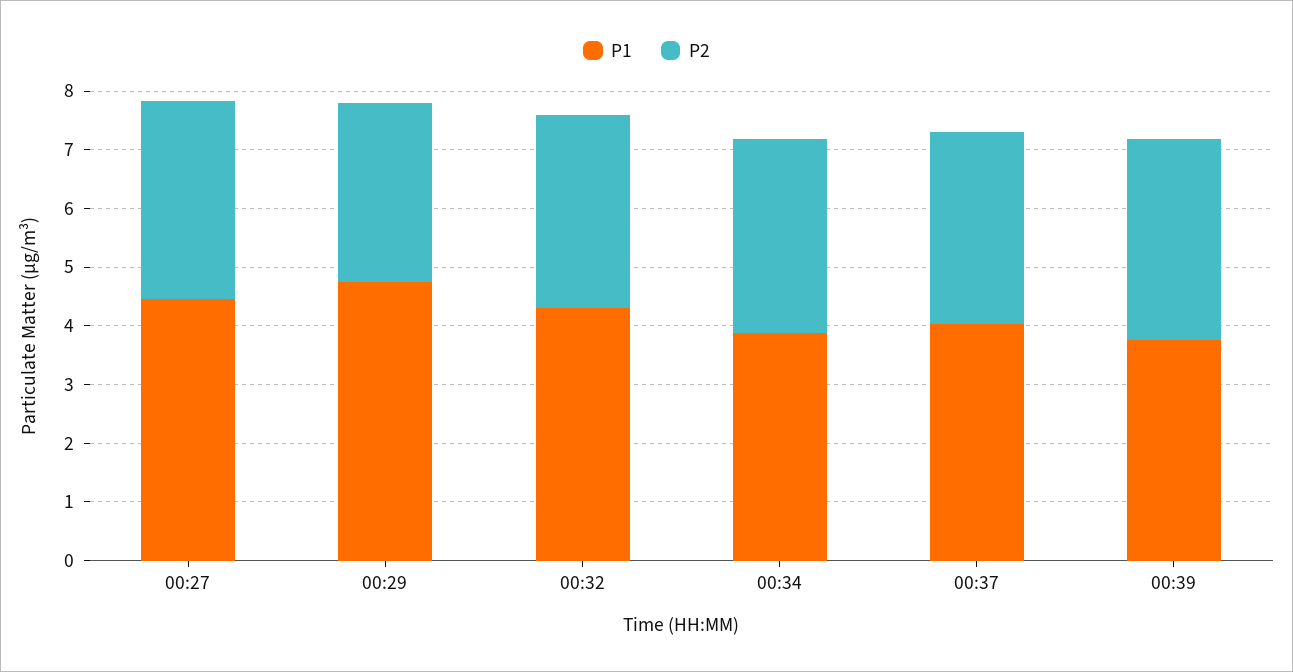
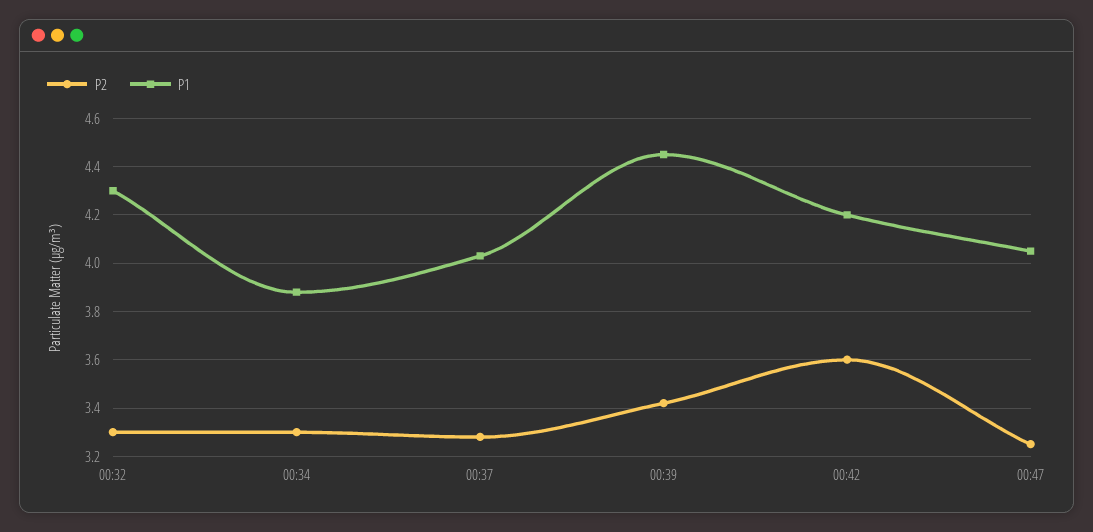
P1, 00:27: 4.4 -> none
P2, 00:27: 3.4 -> none
P1, 00:29: 4.8 -> none
P2, 00:29: 3 -> none
P1, 00:39: 3.8 -> 4.45
P2, 00:42: none -> 3.6
P1, 00:42: none -> 4.2
P2, 00:47: none -> 3.25
P1, 00:47: none -> 4.05

